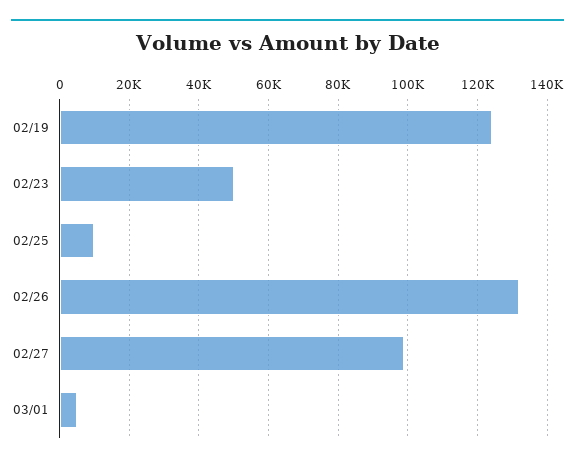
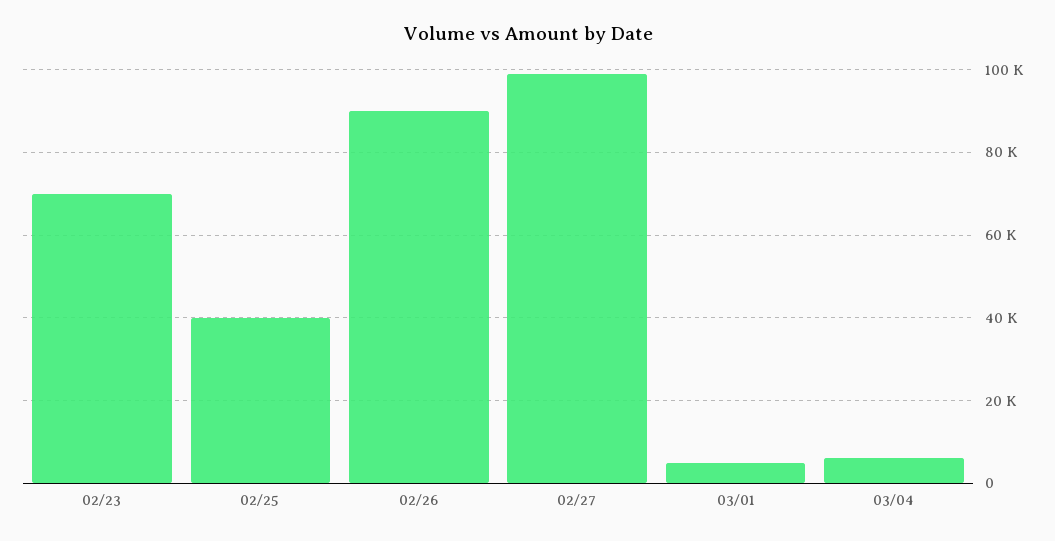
02/19: 124000 -> none
02/23: 50000 -> 70000
02/25: 10000 -> 40000
02/26: 132000 -> 90000
03/04: none -> 6000

